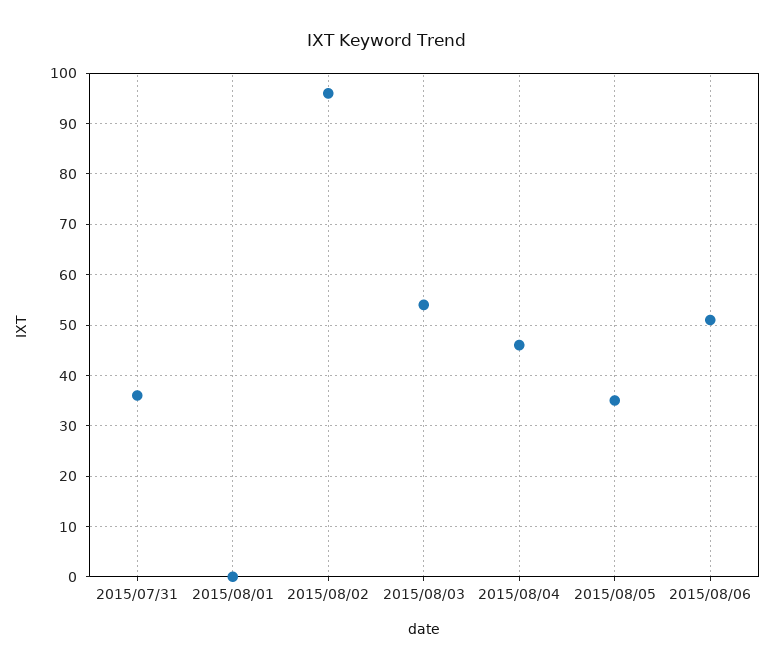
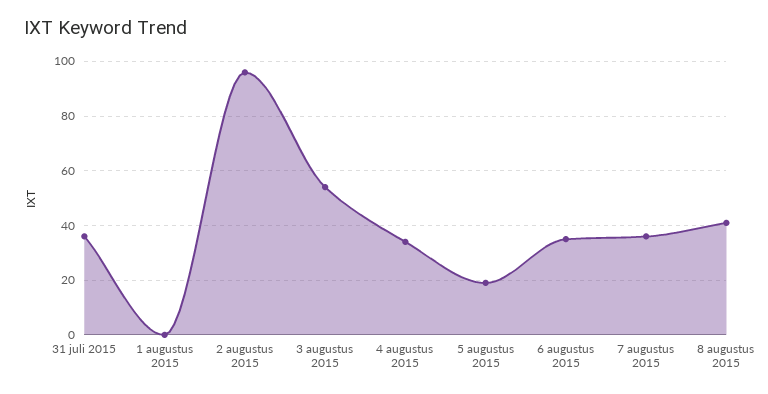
2015/08/04: 45 -> 35
2015/08/05: 35 -> 20
2015/08/06: 50 -> 35
7 augustus 2015: none -> 35
8 augustus 2015: none -> 40

